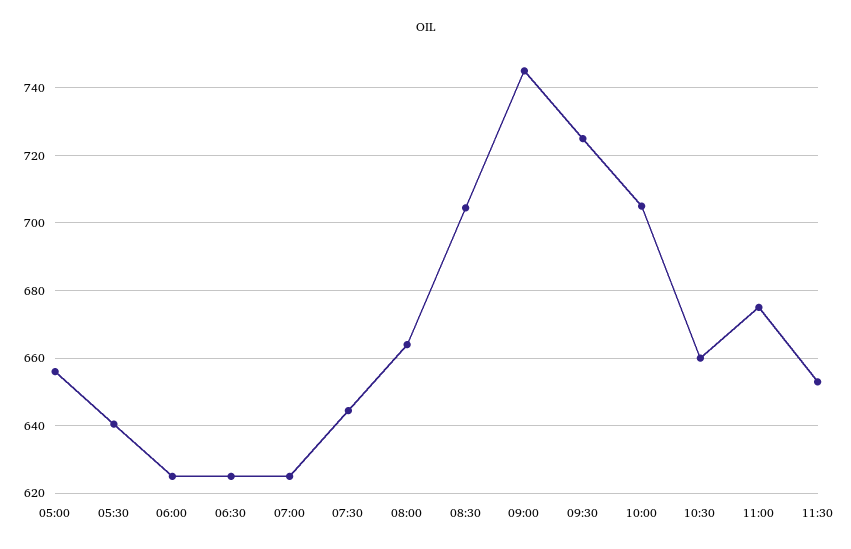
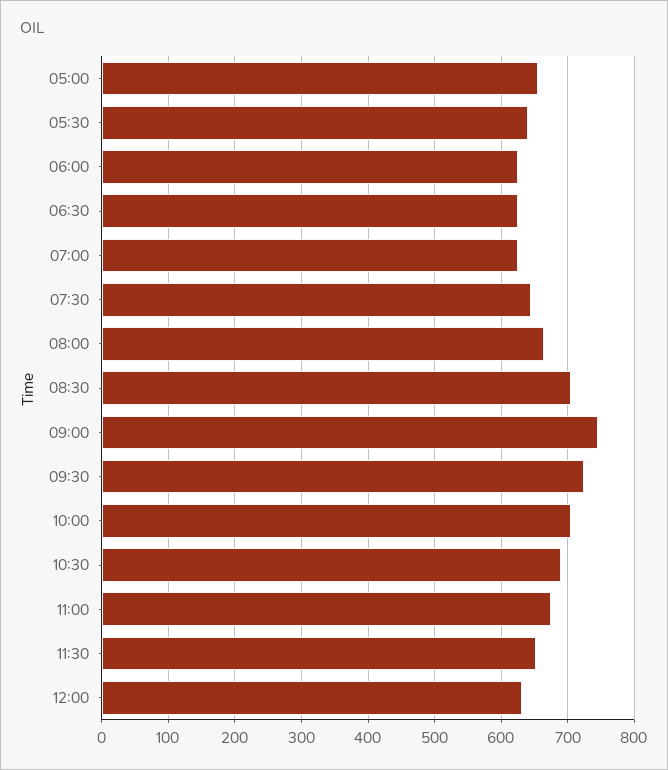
10:30: 660 -> 690
12:00: none -> 630

